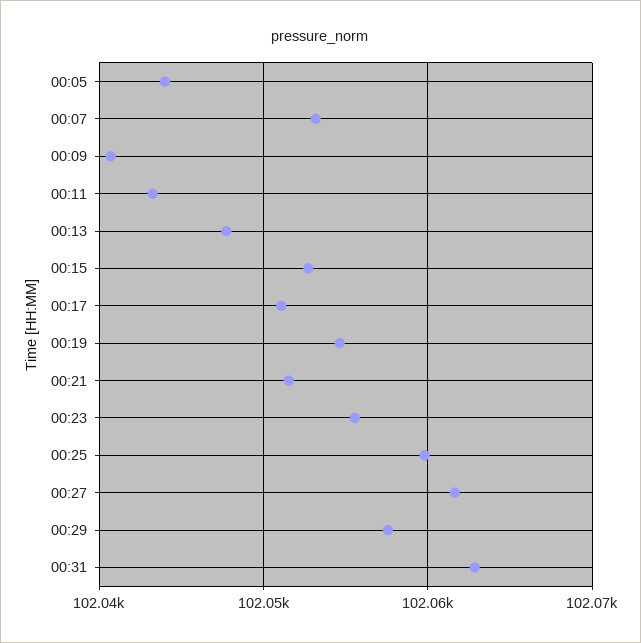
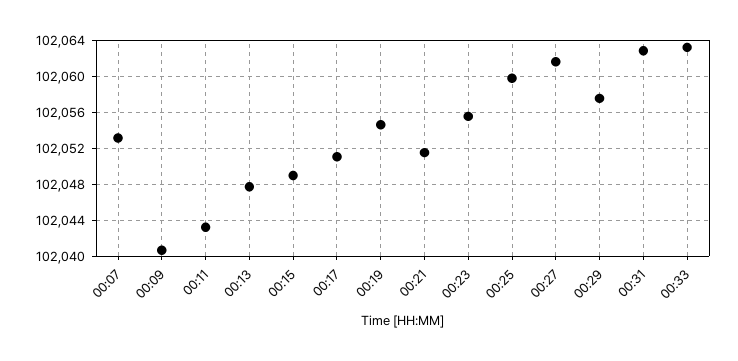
00:05: 102044 -> none
00:15: 102053 -> 102049
00:33: none -> 102063

